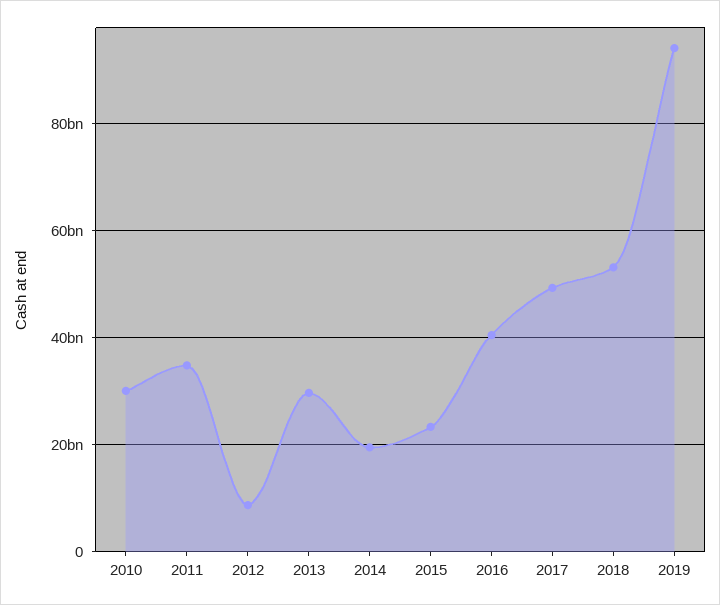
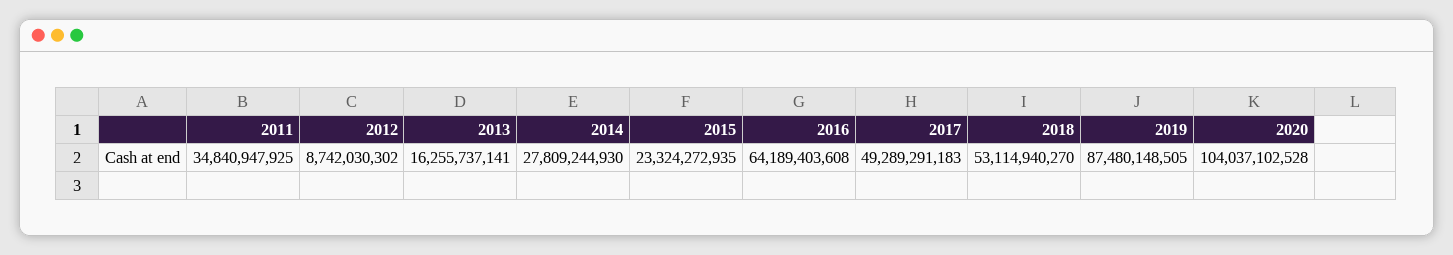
2010: 30000000000 -> none
2013: 30000000000 -> 16255737141
2014: 20000000000 -> 27809244930
2016: 40000000000 -> 64189403608
2019: 94000000000 -> 87480148505
2020: none -> 104037102528

